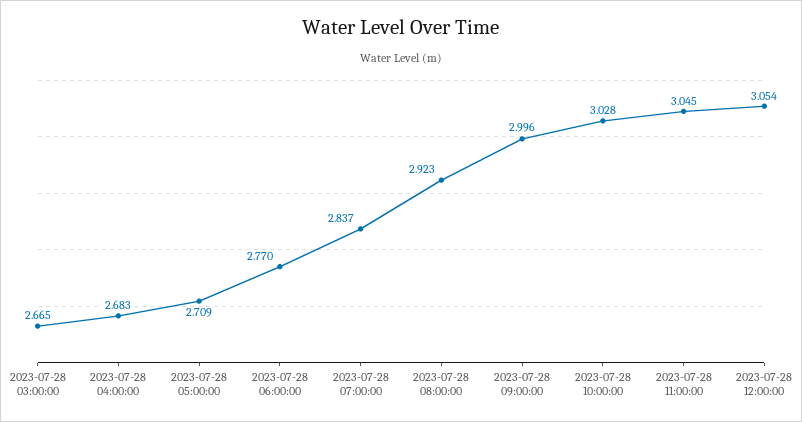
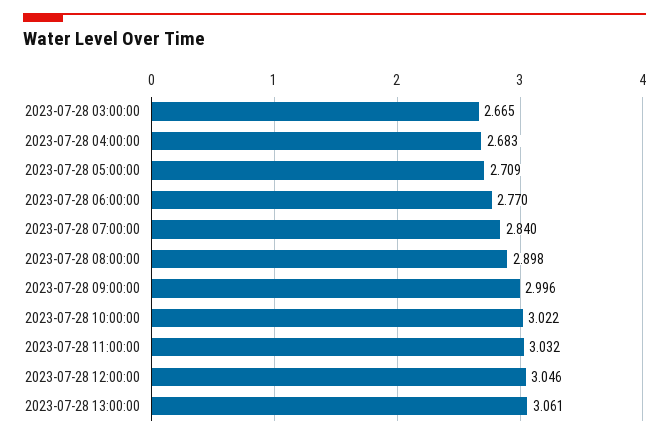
2023-07-28 07:00:00: 2.837 -> 2.84
2023-07-28 08:00:00: 2.923 -> 2.898
2023-07-28 10:00:00: 3.028 -> 3.022
2023-07-28 11:00:00: 3.045 -> 3.032
2023-07-28 12:00:00: 3.054 -> 3.046
2023-07-28 13:00:00: none -> 3.061

